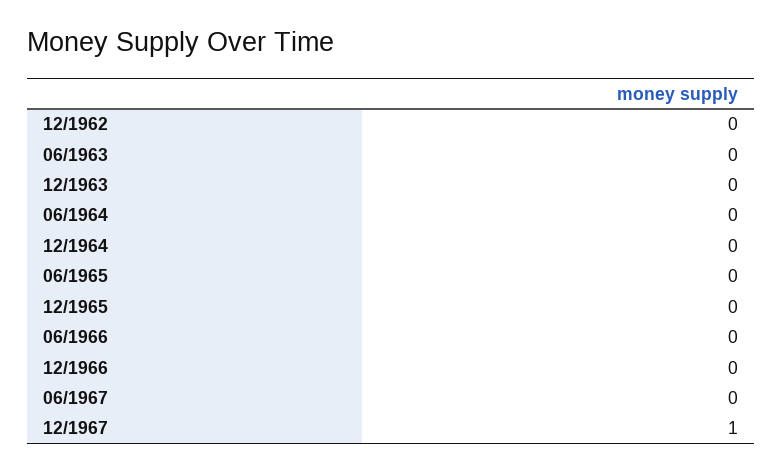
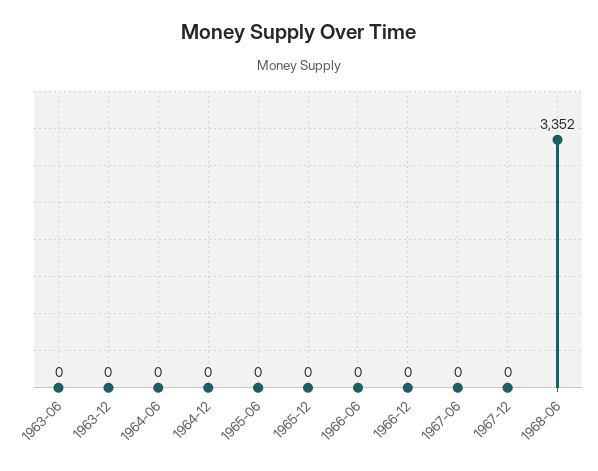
12/1962: 0 -> none
12/1967: 1 -> 0
1968-06: none -> 3352

